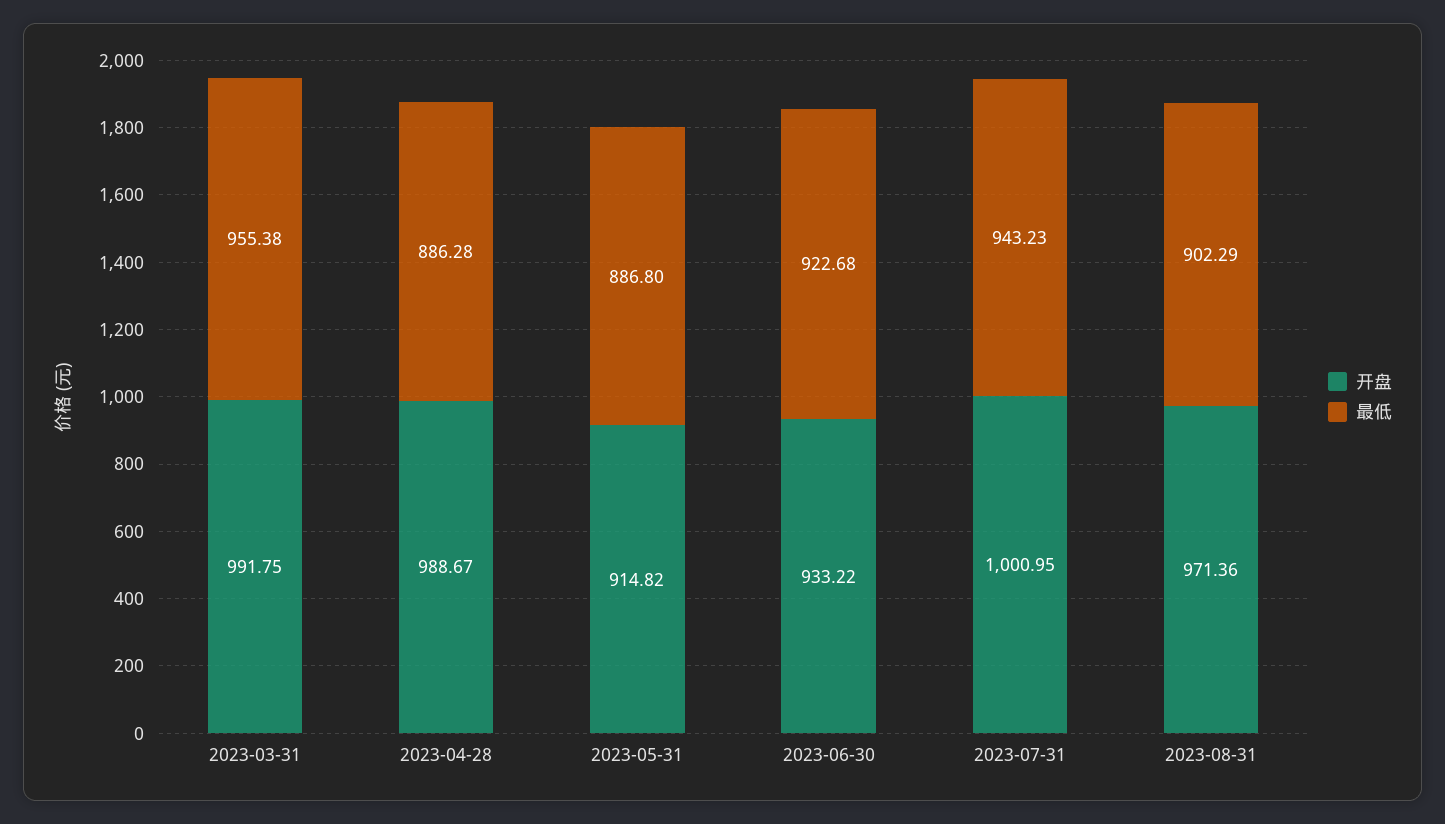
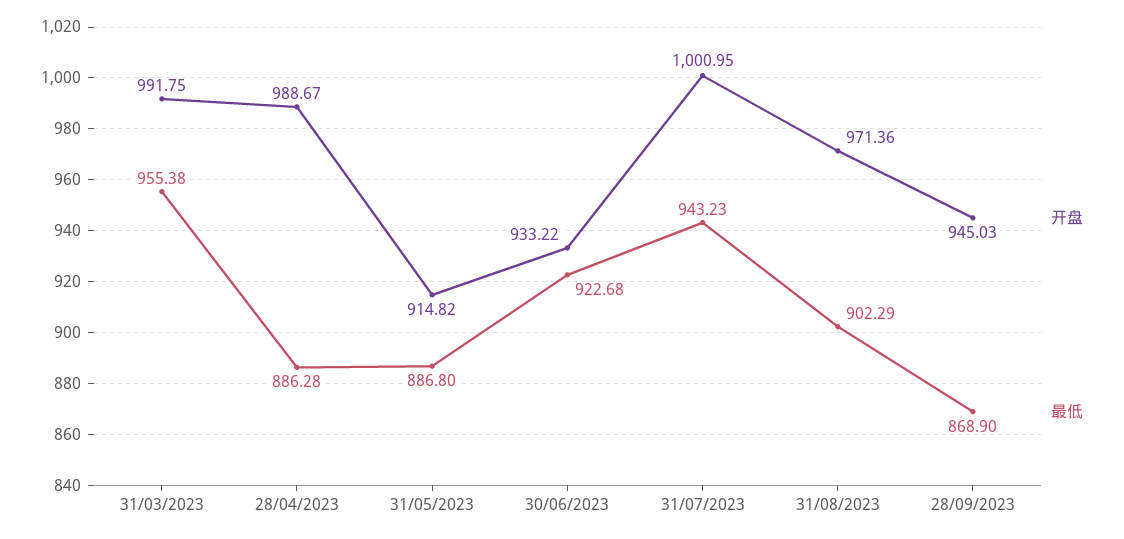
开盘, 28/09/2023: none -> 945.03
最低, 28/09/2023: none -> 868.9

